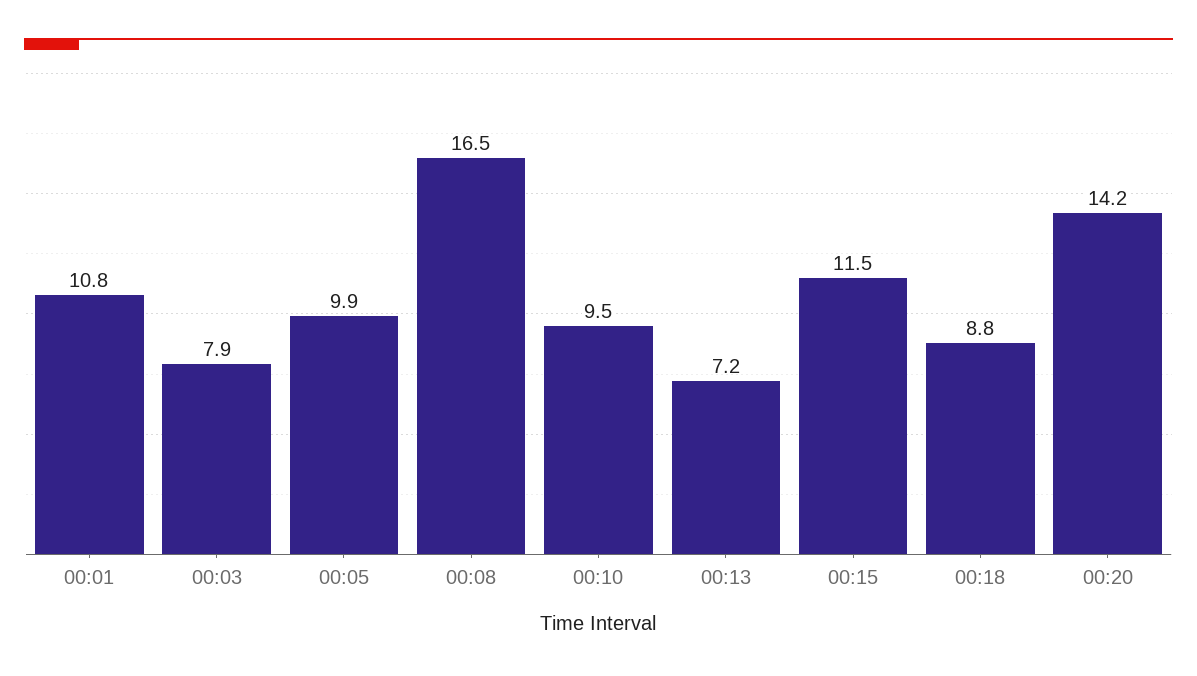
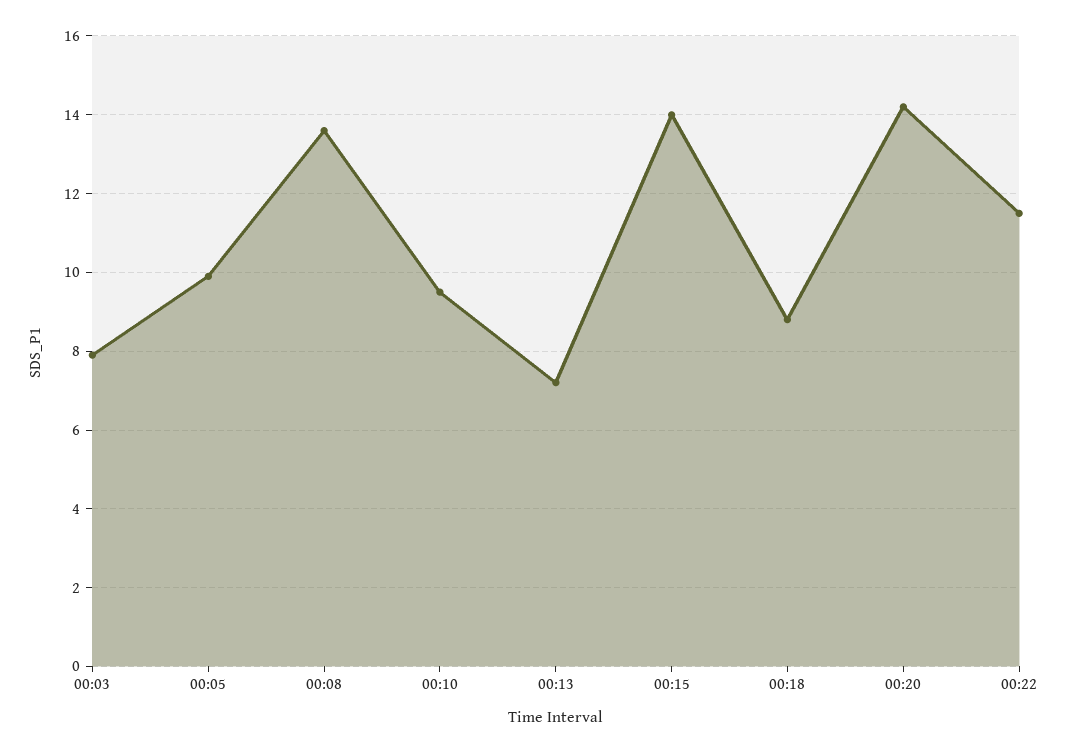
00:01: 10.8 -> none
00:08: 16.5 -> 13.5
00:15: 11.5 -> 14
00:22: none -> 11.5

